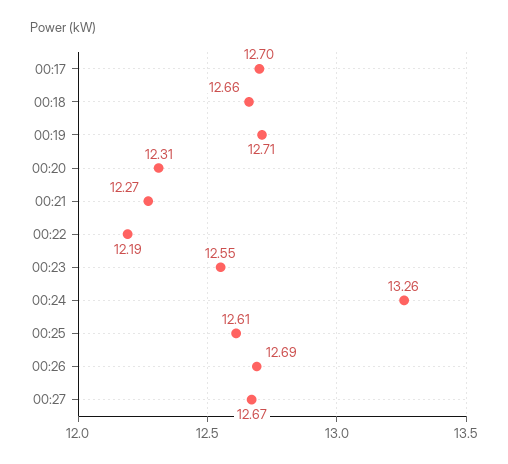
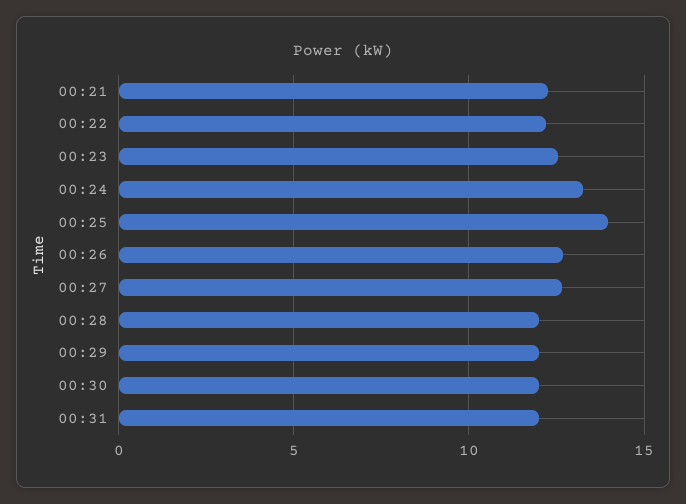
00:17: 12.7 -> none
00:18: 12.66 -> none
00:19: 12.71 -> none
00:20: 12.31 -> none
00:25: 12.61 -> 14
00:28: none -> 12
00:29: none -> 12
00:30: none -> 12
00:31: none -> 12

